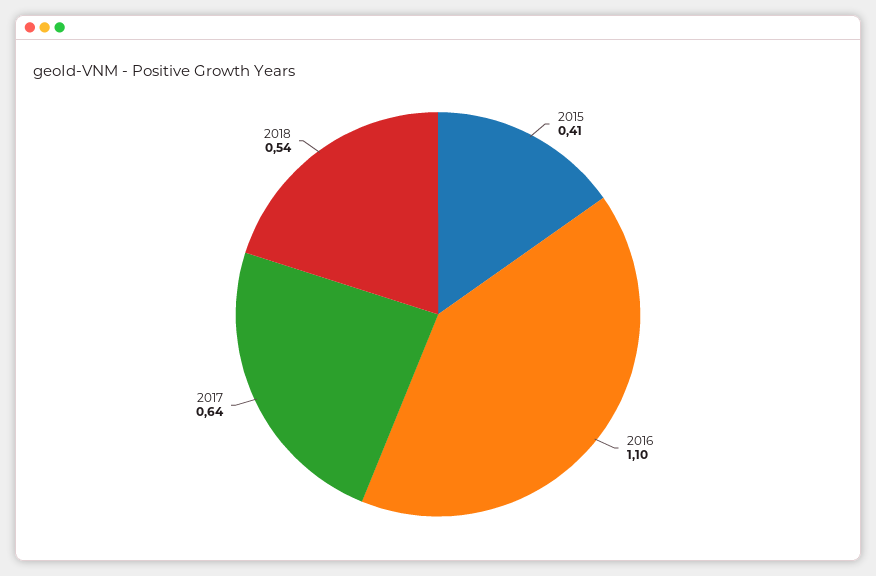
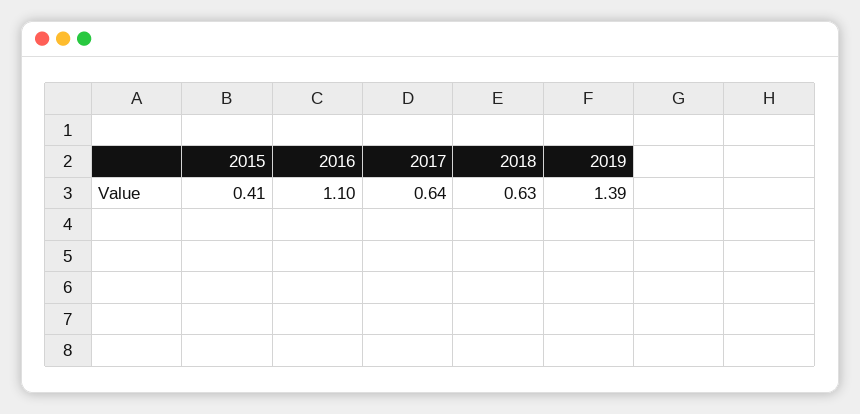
2018: 0.54 -> 0.63
2019: none -> 1.39

